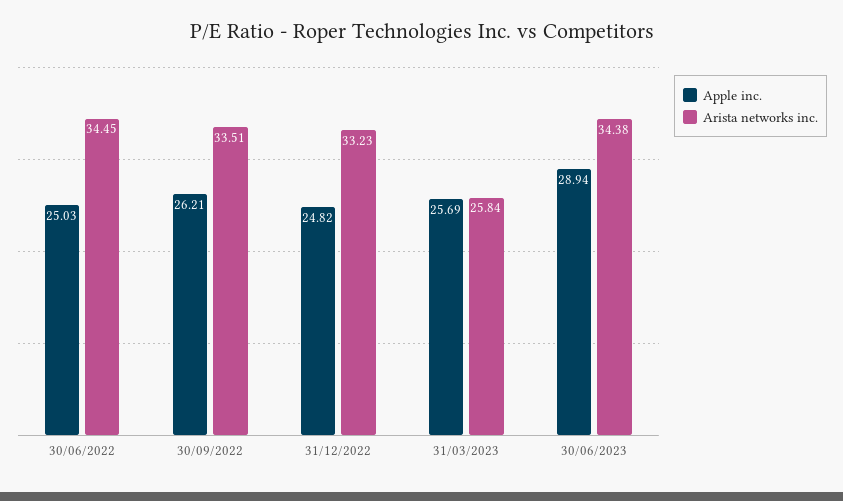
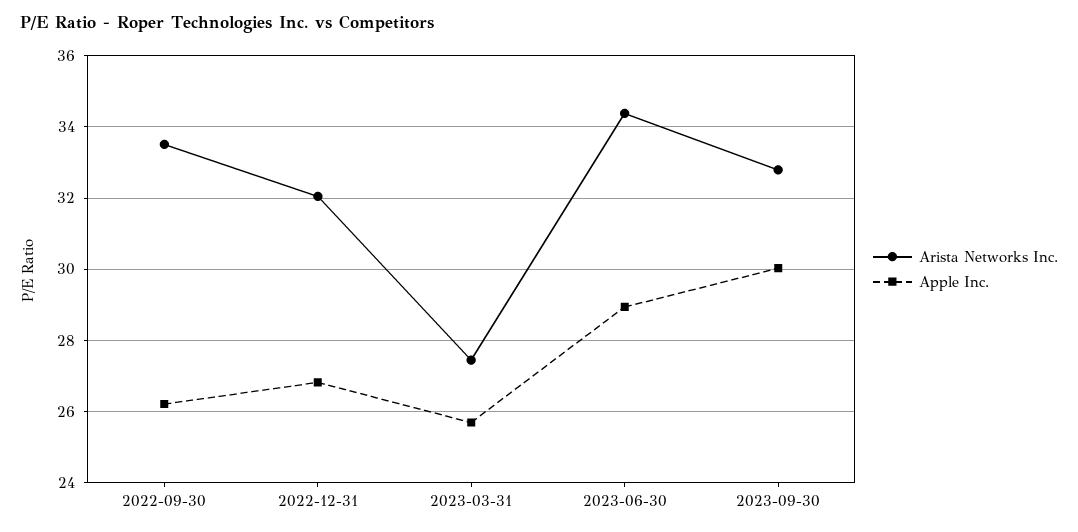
Apple inc., 30/06/2022: 25.03 -> none
Arista networks inc., 30/06/2022: 34.45 -> none
Apple inc., 31/12/2022: 24.82 -> 26.8
Arista networks inc., 31/12/2022: 33.23 -> 32
Arista networks inc., 31/03/2023: 25.84 -> 27.4
Arista networks inc., 2023-09-30: none -> 32.8
Apple inc., 2023-09-30: none -> 30

